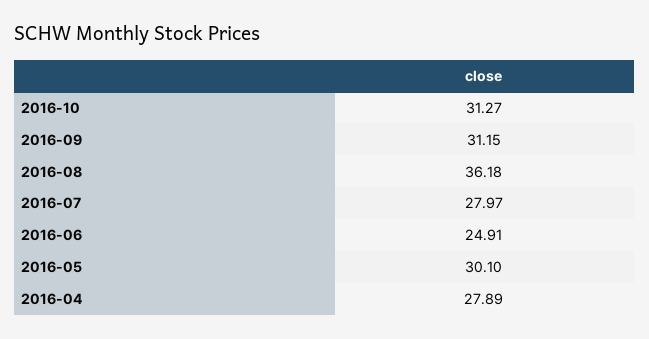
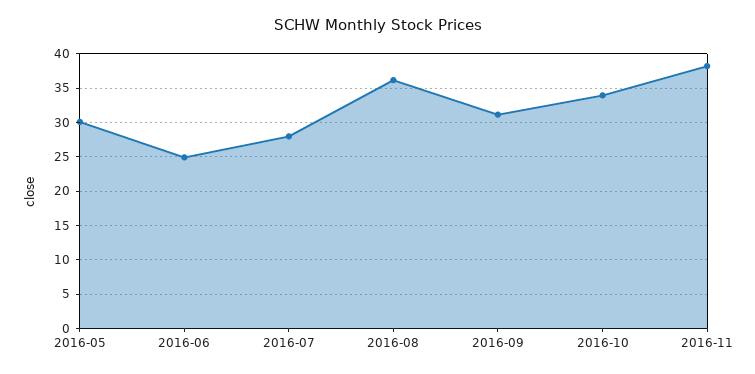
2016-10: 31.27 -> 34
2016-04: 27.89 -> none
2016-11: none -> 38

